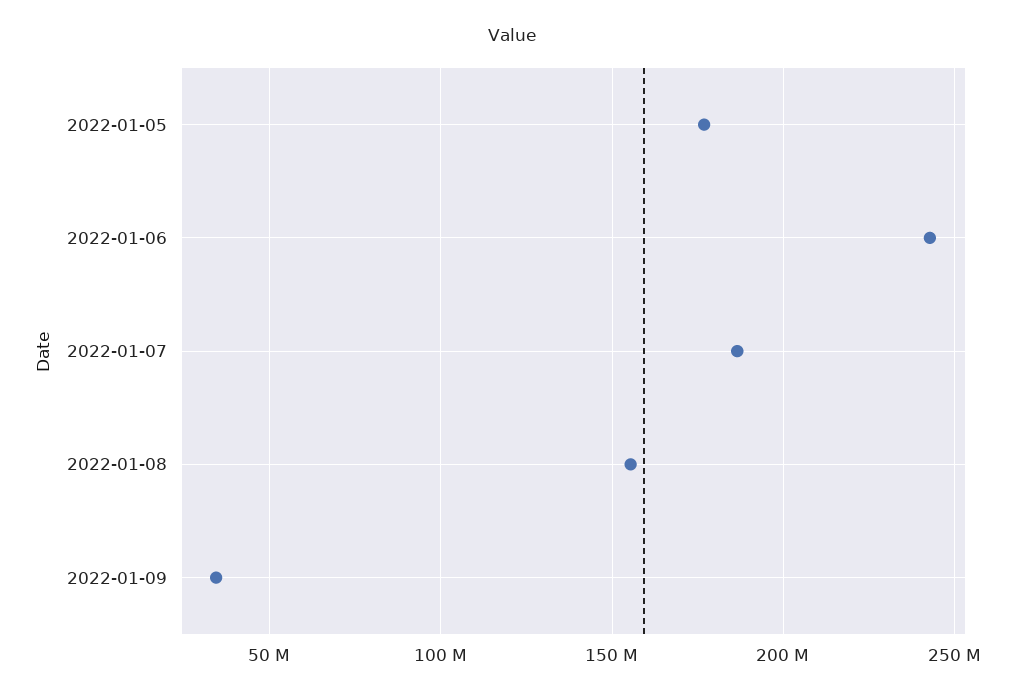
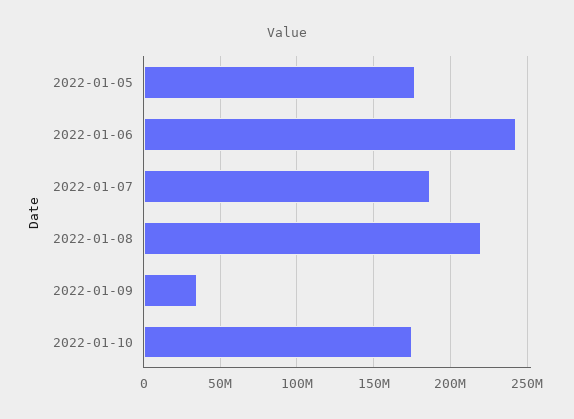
2022-01-08: 155000000 -> 220000000
2022-01-10: none -> 175000000

